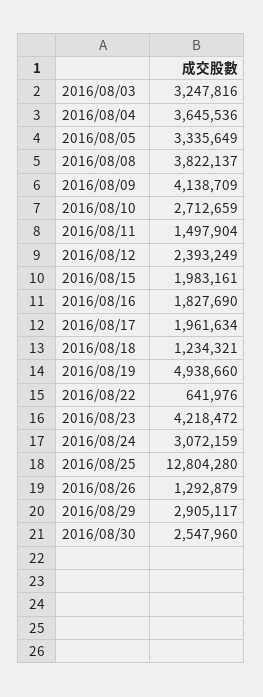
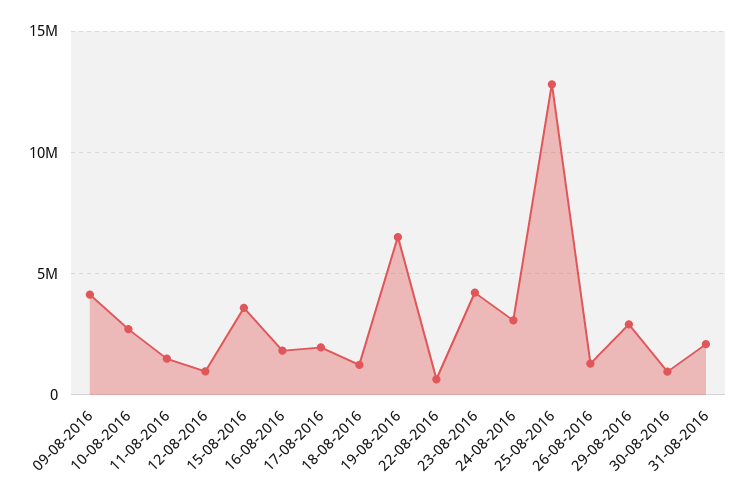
2016/08/03: 3247816 -> none
2016/08/04: 3645536 -> none
2016/08/05: 3335649 -> none
2016/08/08: 3822137 -> none
2016/08/12: 2393249 -> 1000000
2016/08/15: 1983161 -> 3500000
2016/08/19: 4938660 -> 6500000
2016/08/30: 2547960 -> 1000000
31-08-2016: none -> 2000000

